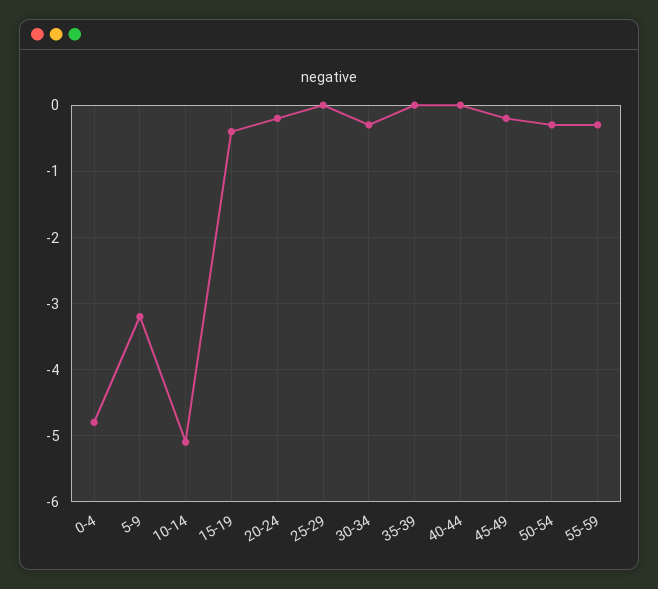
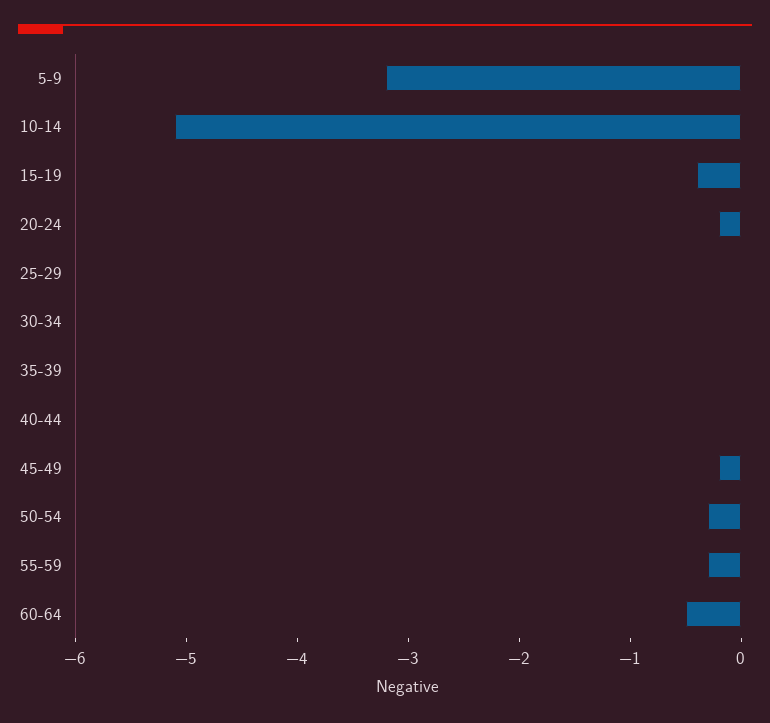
0-4: -4.8 -> none
30-34: -0.3 -> 0
60-64: none -> -0.5

